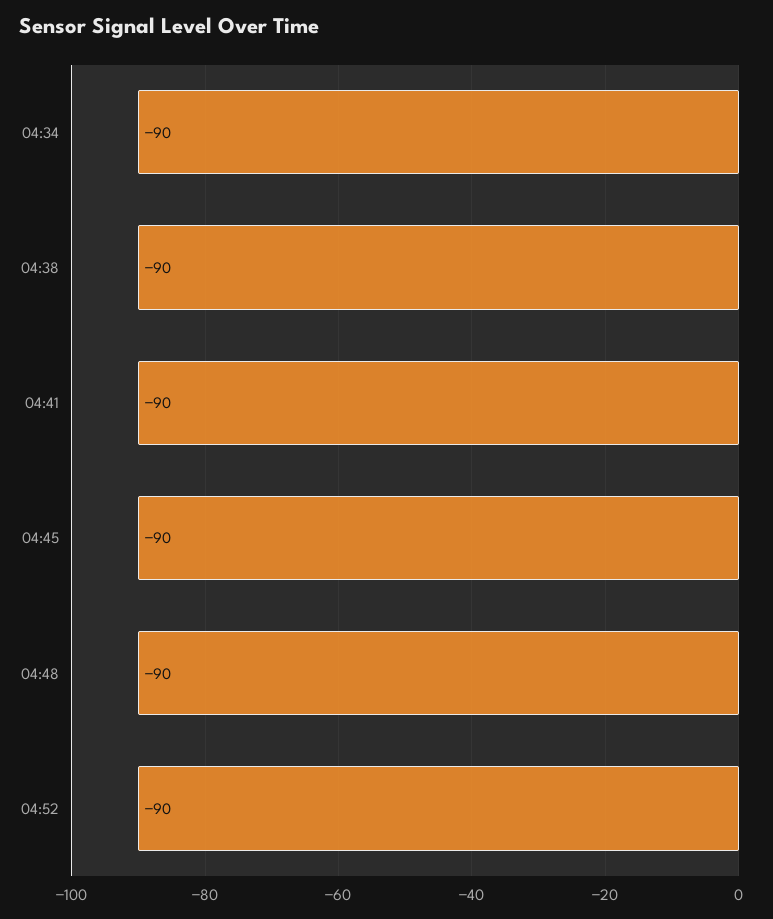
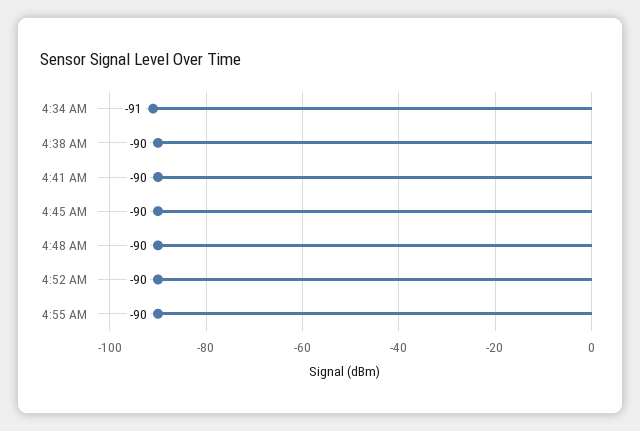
04:34: -90 -> -91
4:55 AM: none -> -90

